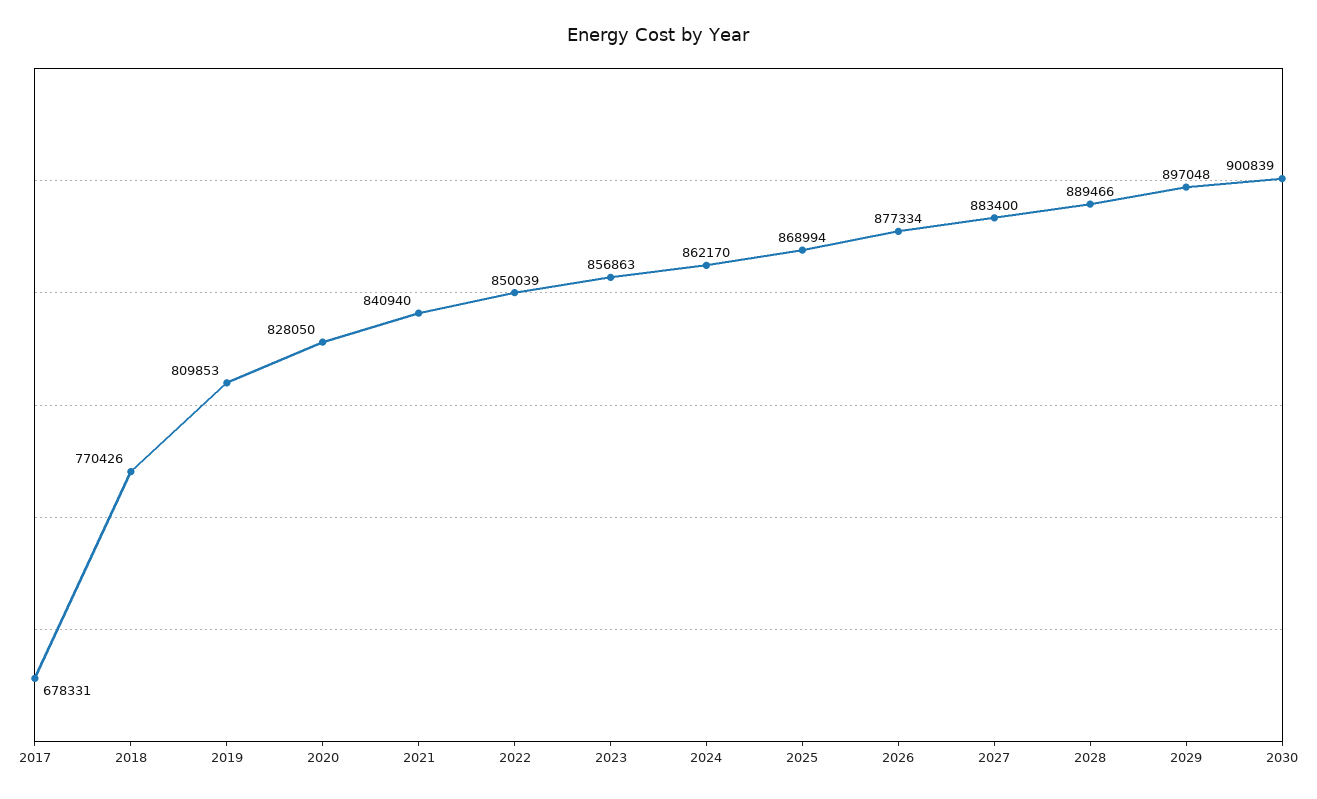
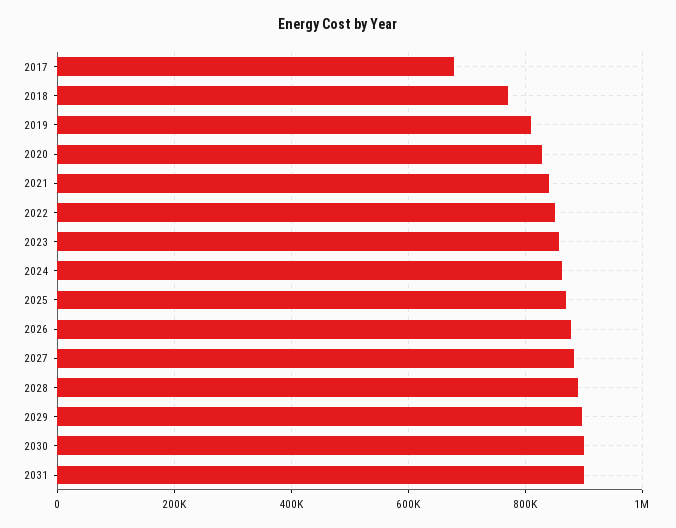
2031: none -> 900000

